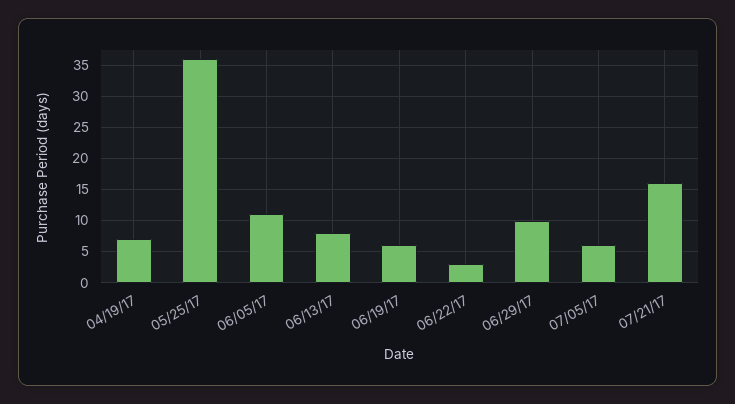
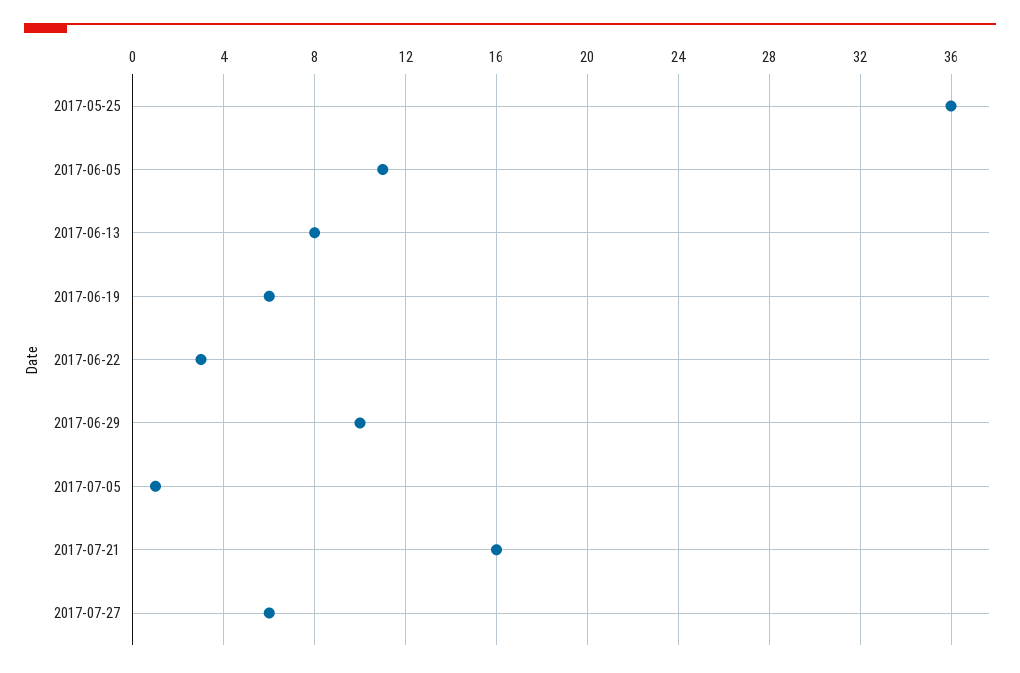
04/19/17: 7 -> none
07/05/17: 6 -> 1
2017-07-27: none -> 6

